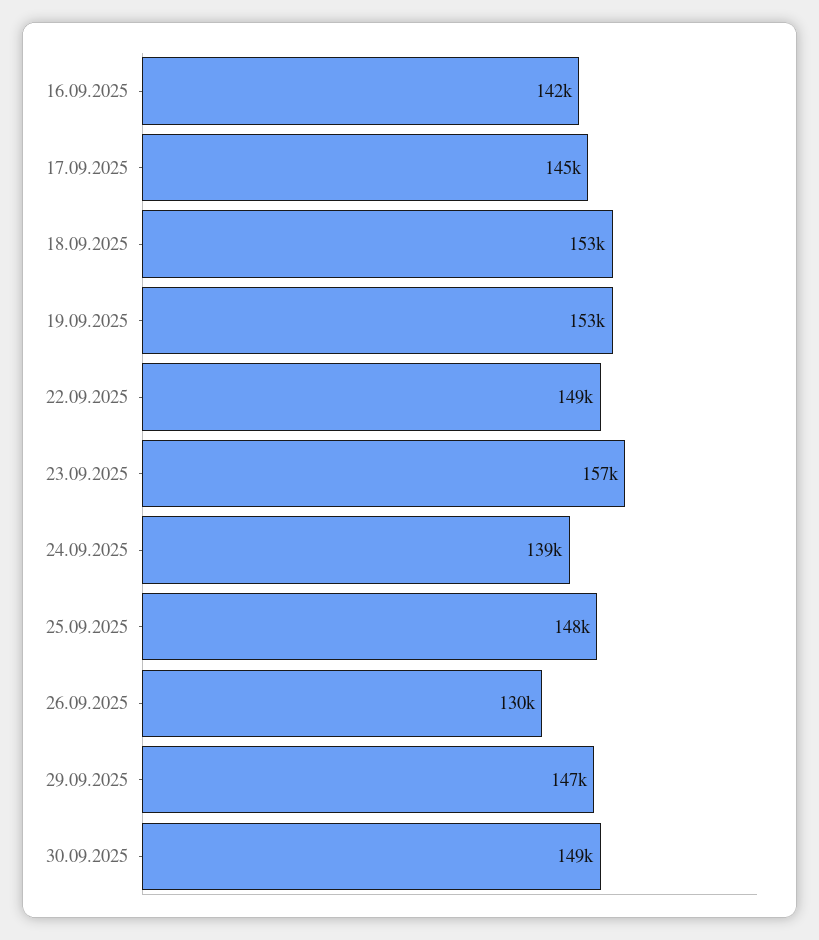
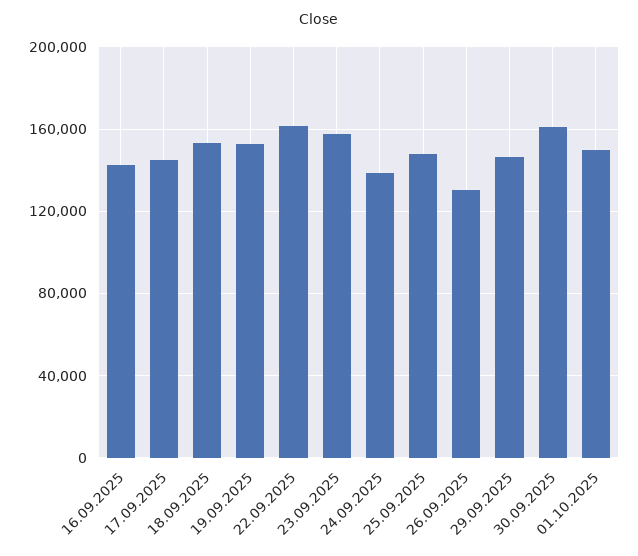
22.09.2025: 149000 -> 160000
30.09.2025: 149000 -> 160000
01.10.2025: none -> 150000

